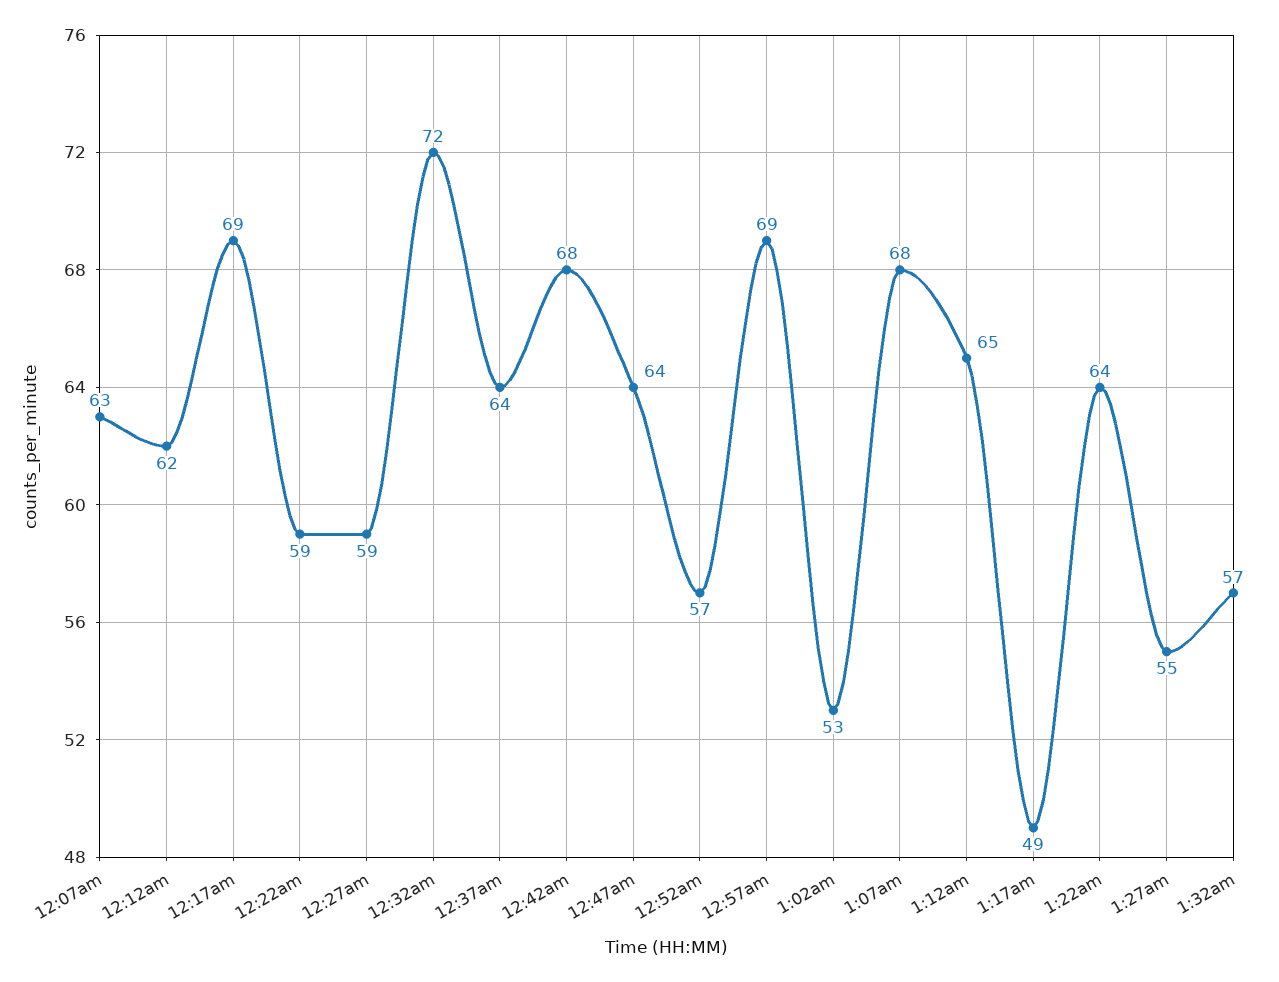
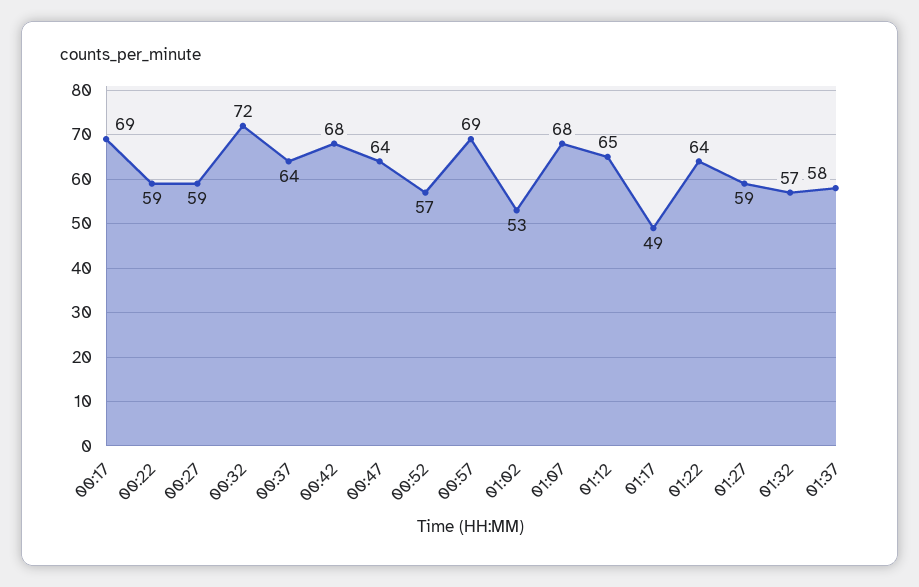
12:07am: 63 -> none
12:12am: 62 -> none
1:27am: 55 -> 59
01:37: none -> 58

